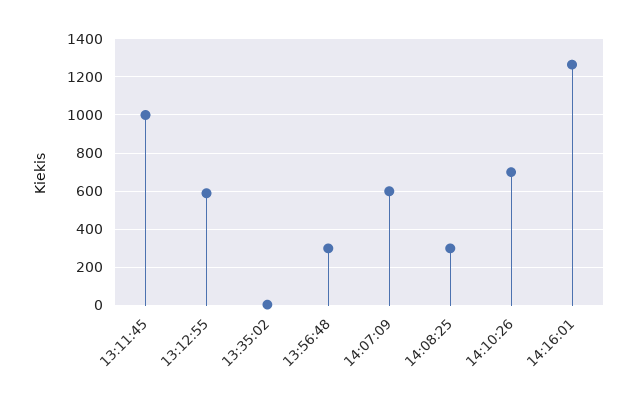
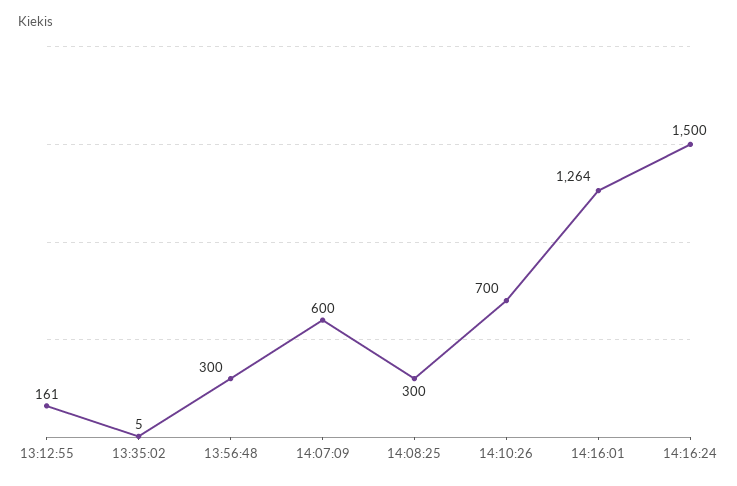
13:11:45: 1000 -> none
13:12:55: 600 -> 161
14:16:24: none -> 1500

